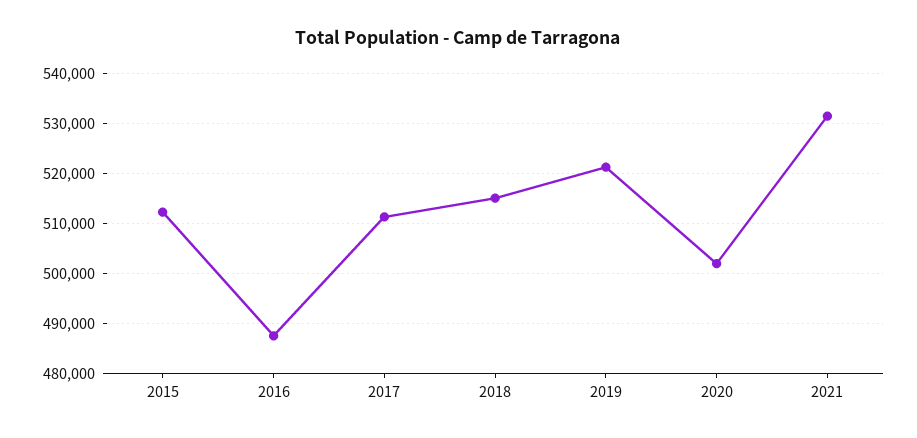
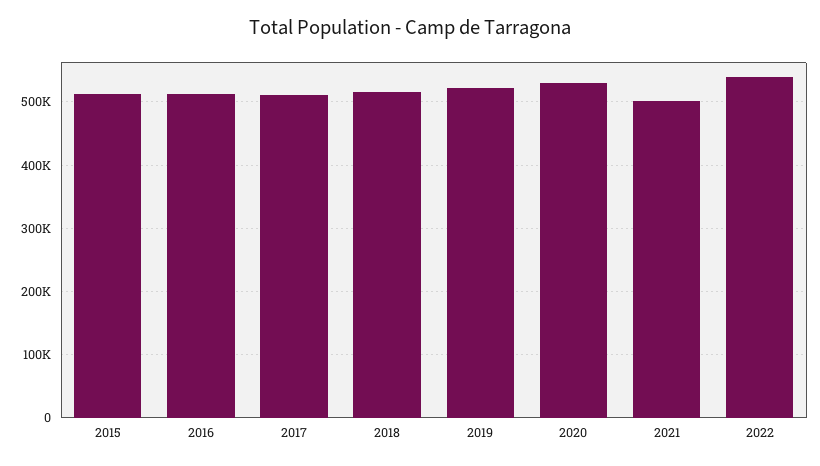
2016: 488000 -> 510000
2020: 502000 -> 530000
2021: 532000 -> 500000
2022: none -> 540000

